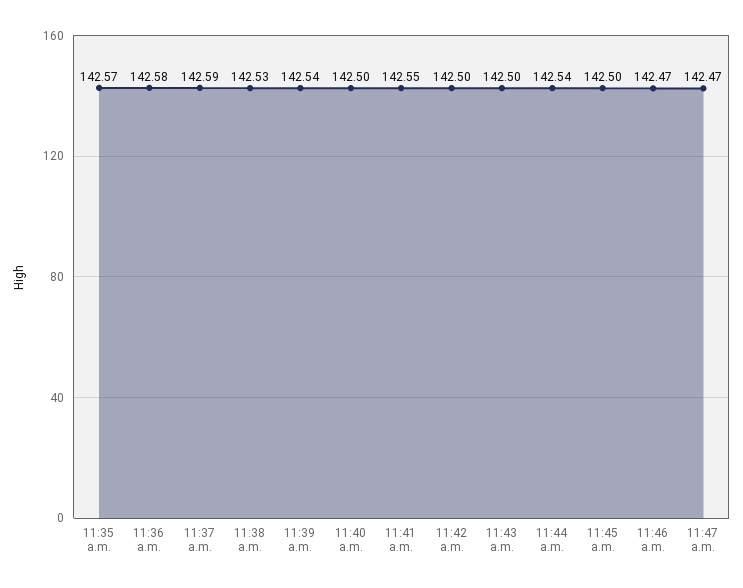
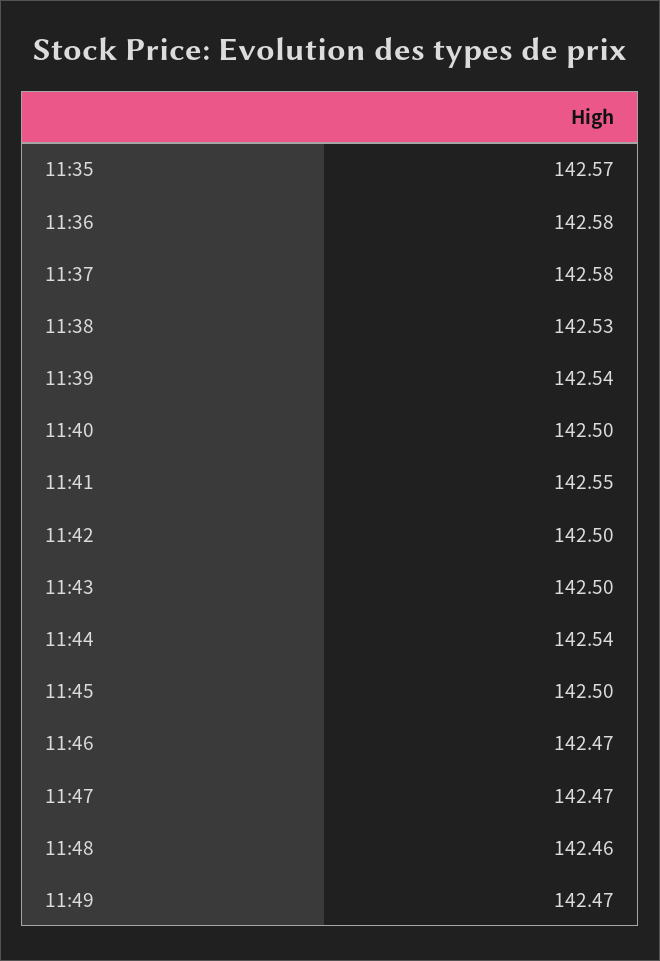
11:37 a.m.: 142.59 -> 142.58
11:48: none -> 142.46
11:49: none -> 142.47

